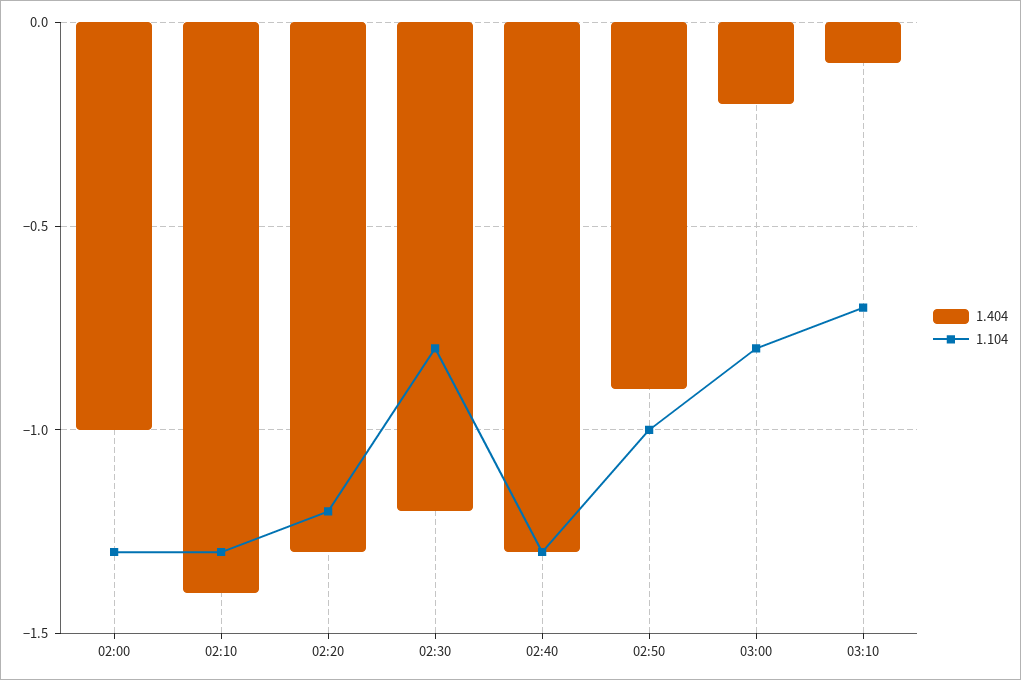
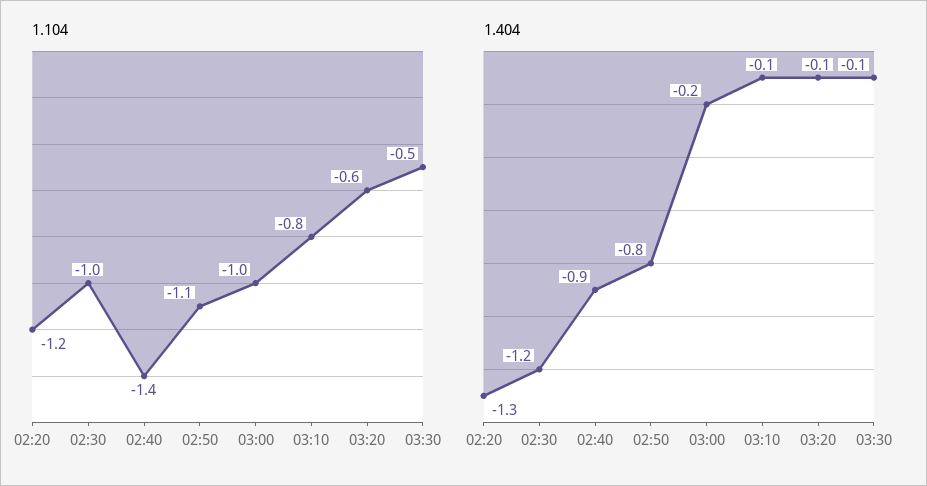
1.404, 02:00: -1 -> none
1.104, 02:00: -1.3 -> none
1.404, 02:10: -1.4 -> none
1.104, 02:10: -1.3 -> none
1.104, 02:30: -0.8 -> -1
1.404, 02:40: -1.3 -> -0.9
1.104, 02:40: -1.3 -> -1.4
1.404, 02:50: -0.9 -> -0.8
1.104, 02:50: -1 -> -1.1
1.104, 03:00: -0.8 -> -1
1.104, 03:10: -0.7 -> -0.8
1.104, 03:20: none -> -0.6
1.104, 03:30: none -> -0.5
1.404, 03:20: none -> -0.1
1.404, 03:30: none -> -0.1

